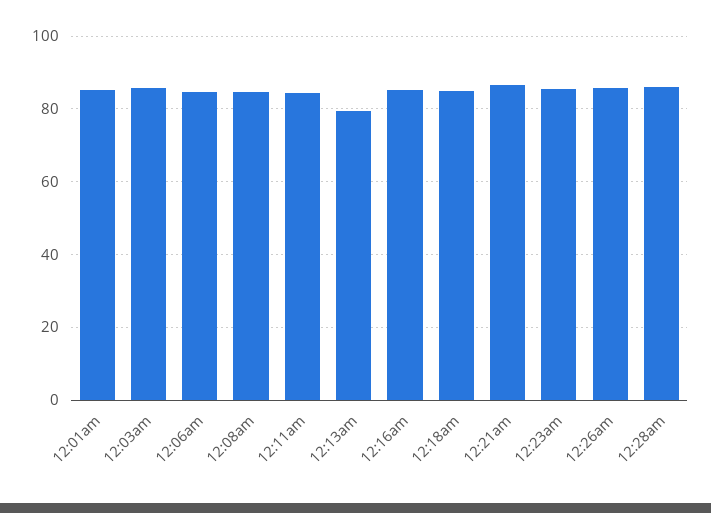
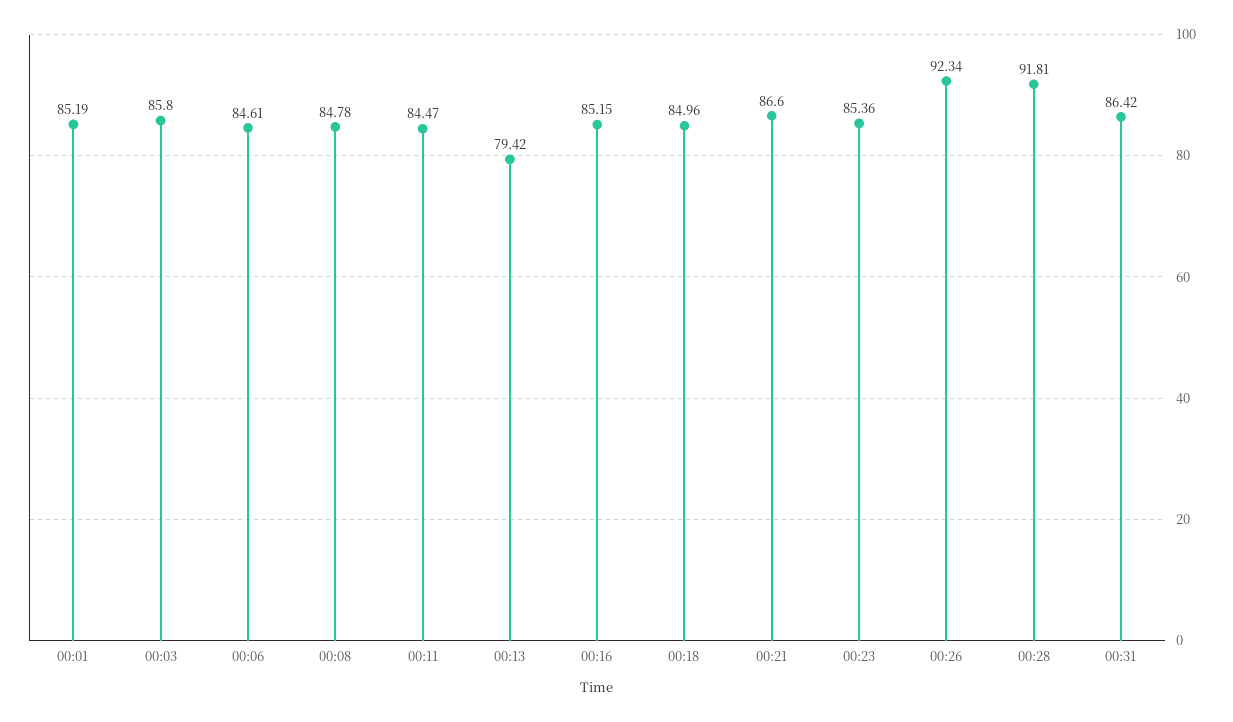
12:26am: 86 -> 92.34
12:28am: 86 -> 91.81
00:31: none -> 86.42

